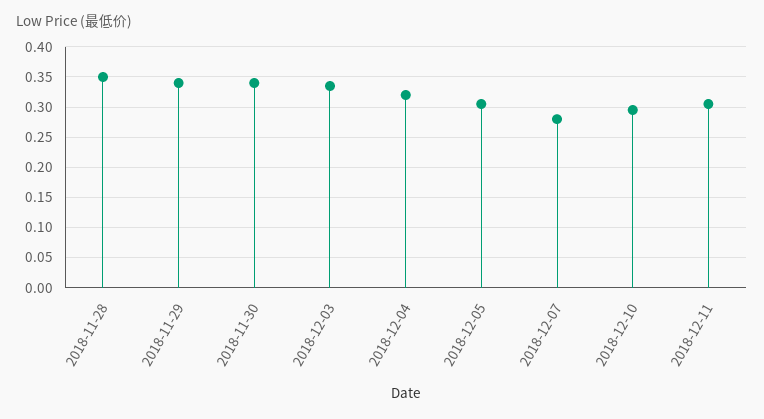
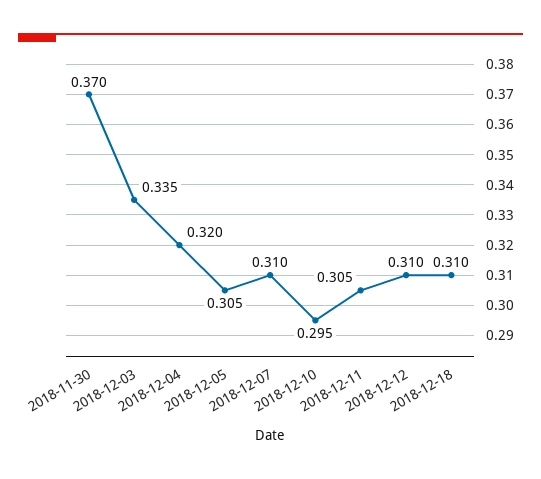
2018-11-28: 0.35 -> none
2018-11-29: 0.34 -> none
2018-11-30: 0.34 -> 0.37
2018-12-07: 0.28 -> 0.31
2018-12-12: none -> 0.31
2018-12-18: none -> 0.31

